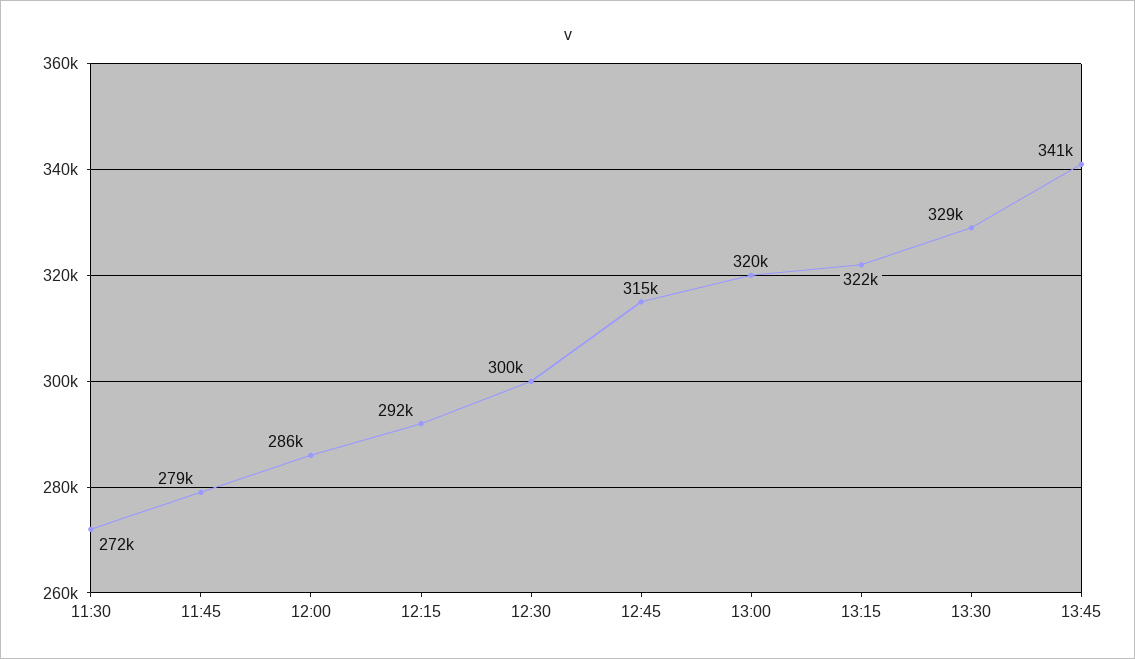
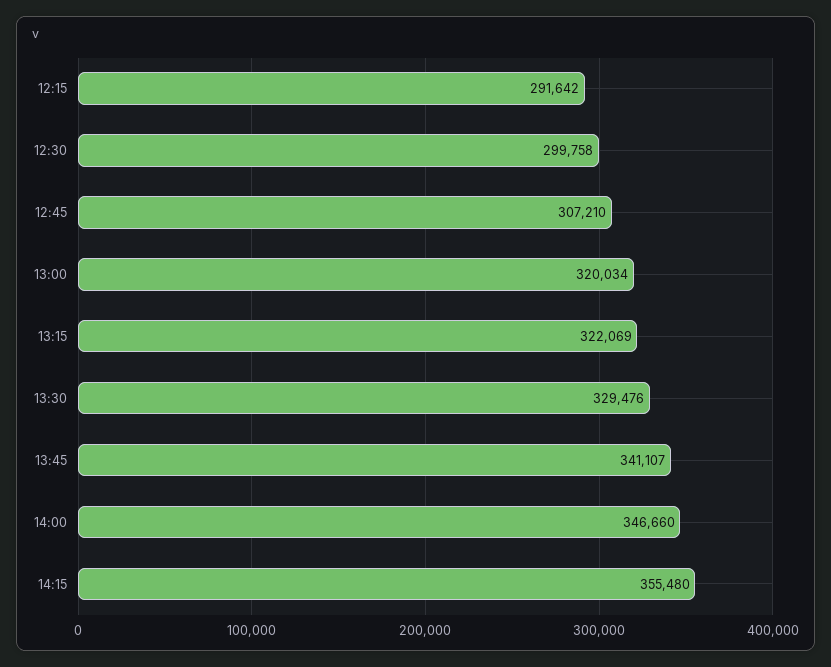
11:30: 272000 -> none
11:45: 279000 -> none
12:00: 286000 -> none
12:45: 315000 -> 307210
14:00: none -> 346660
14:15: none -> 355480

